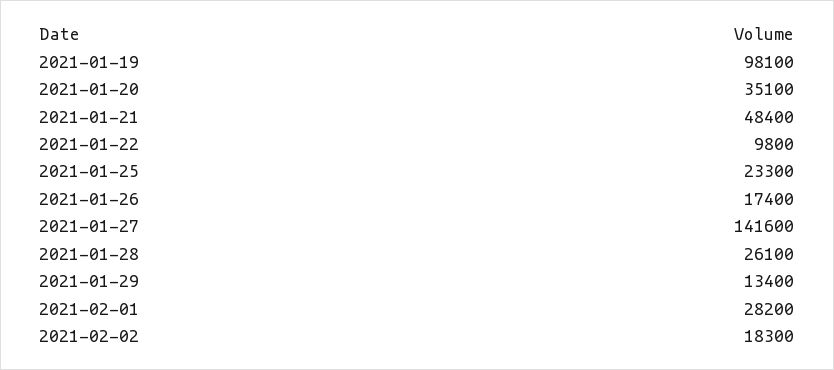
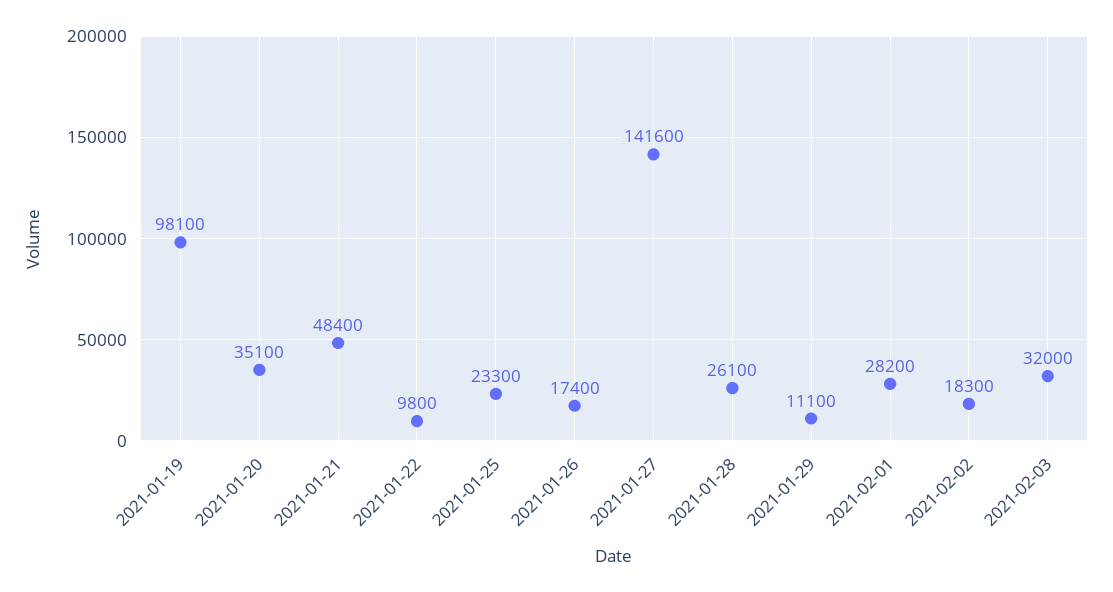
2021-01-29: 13400 -> 11100
2021-02-03: none -> 32000

